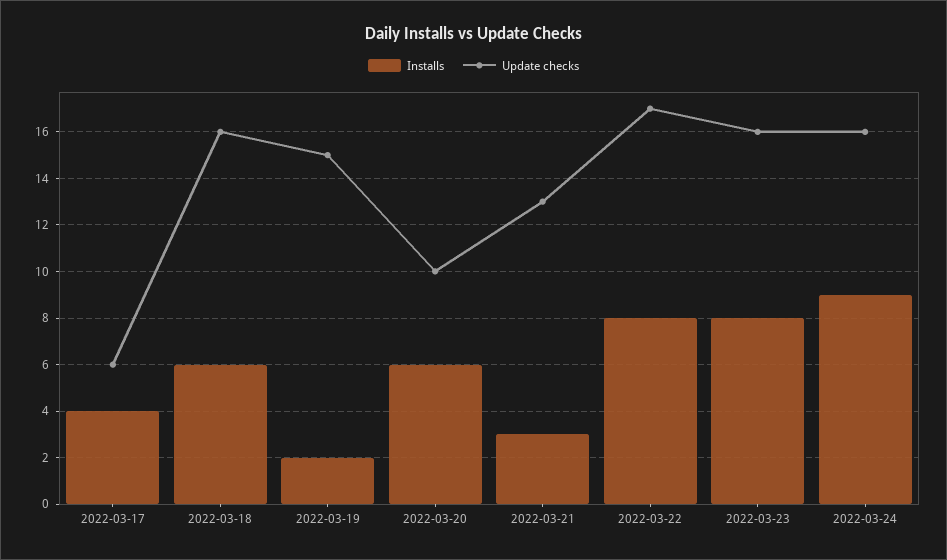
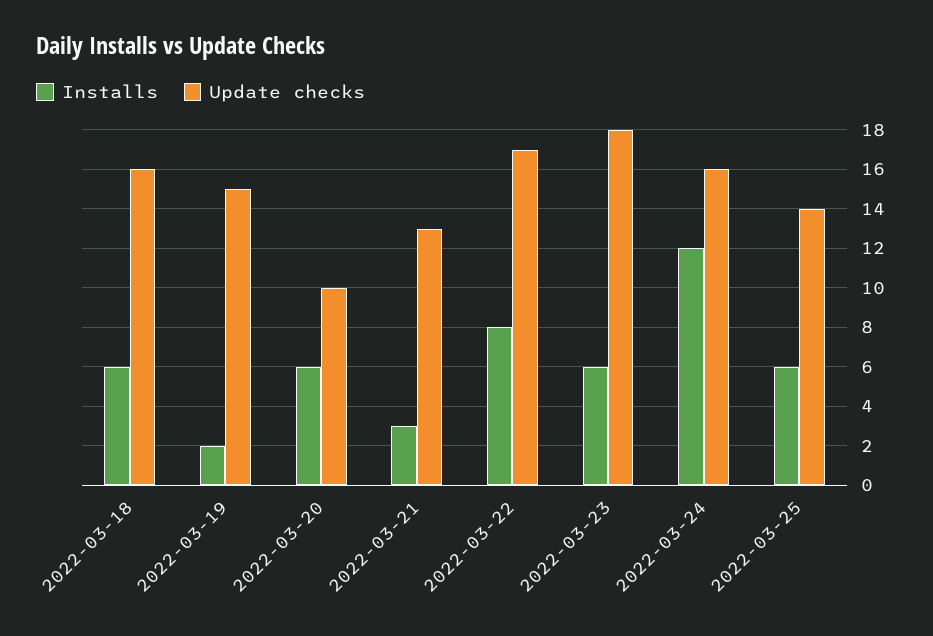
Installs, 2022-03-17: 4 -> none
Update checks, 2022-03-17: 6 -> none
Installs, 2022-03-23: 8 -> 6
Update checks, 2022-03-23: 16 -> 18
Installs, 2022-03-24: 9 -> 12
Installs, 2022-03-25: none -> 6
Update checks, 2022-03-25: none -> 14

